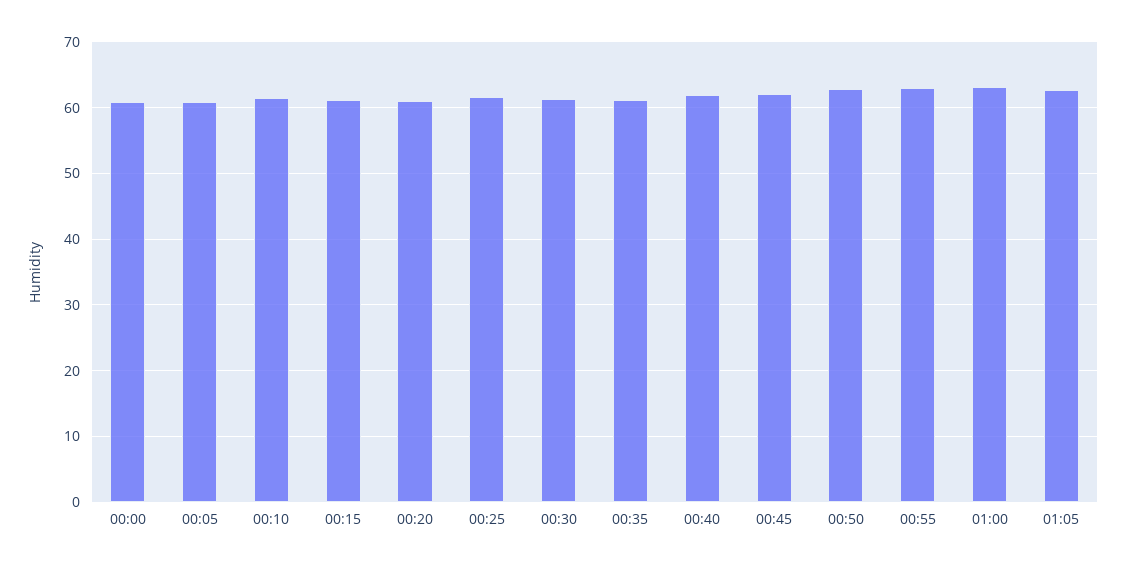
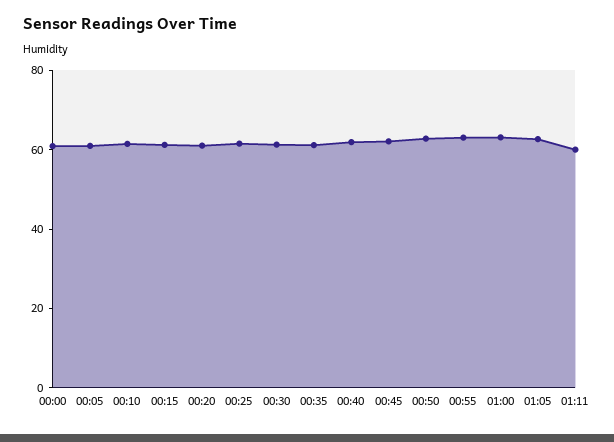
01:11: none -> 60

